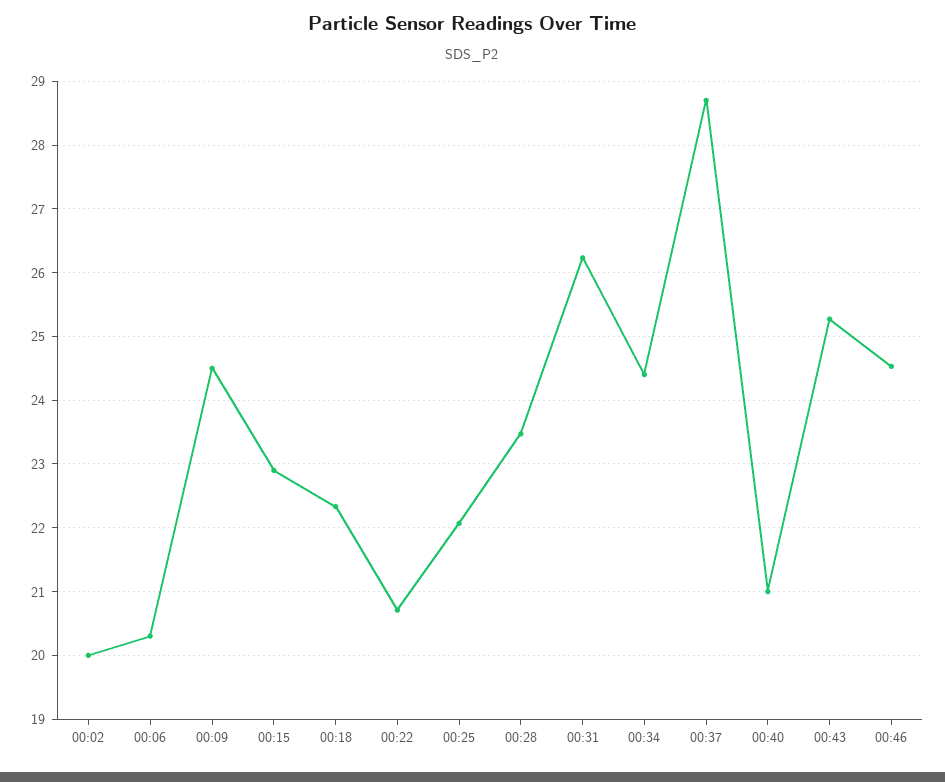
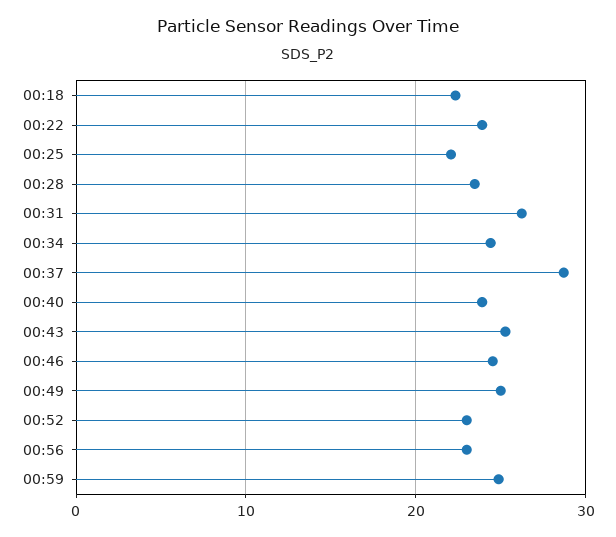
00:02: 20 -> none
00:06: 20.3 -> none
00:09: 24.5 -> none
00:15: 22.9 -> none
00:22: 20.7 -> 24
00:40: 21 -> 24
00:49: none -> 25
00:52: none -> 23
00:56: none -> 23
00:59: none -> 25

